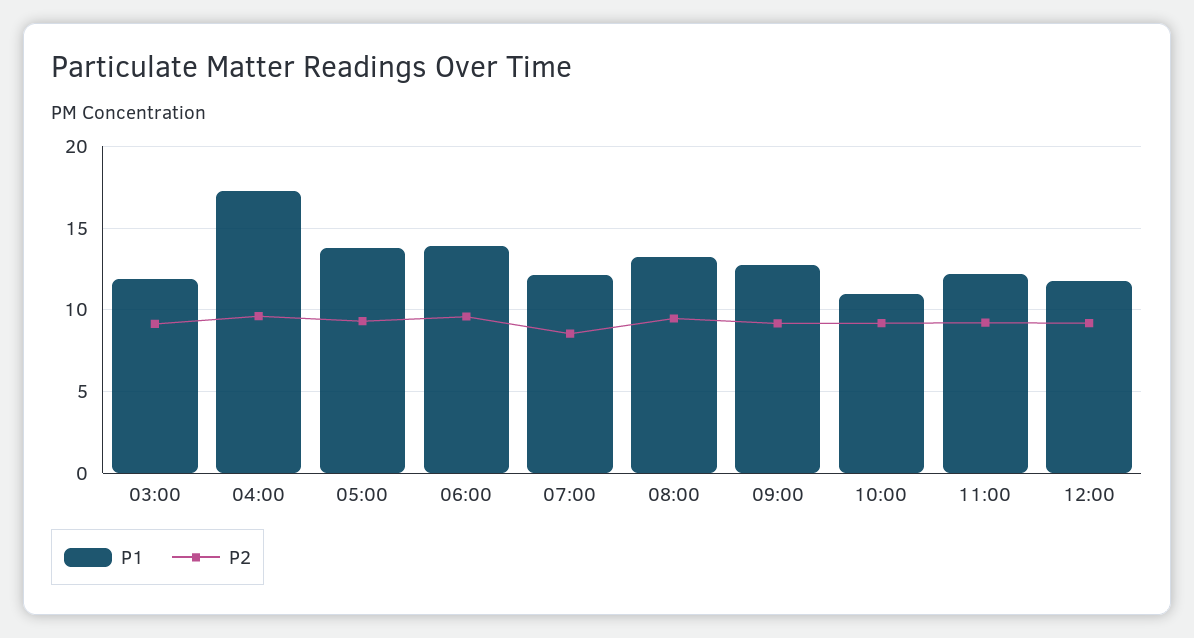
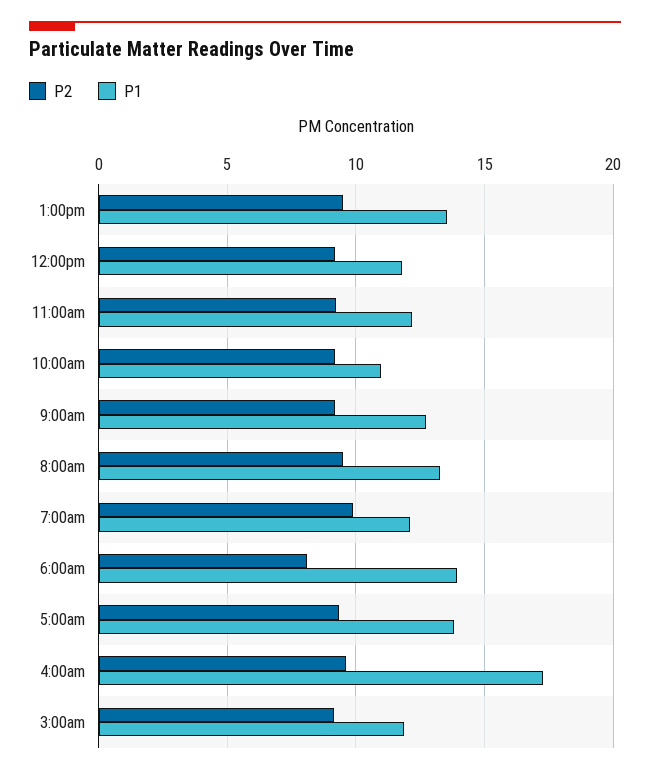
P2, 06:00: 9.5 -> 8
P2, 07:00: 8.5 -> 10
P2, 1:00pm: none -> 9.5
P1, 1:00pm: none -> 13.5

